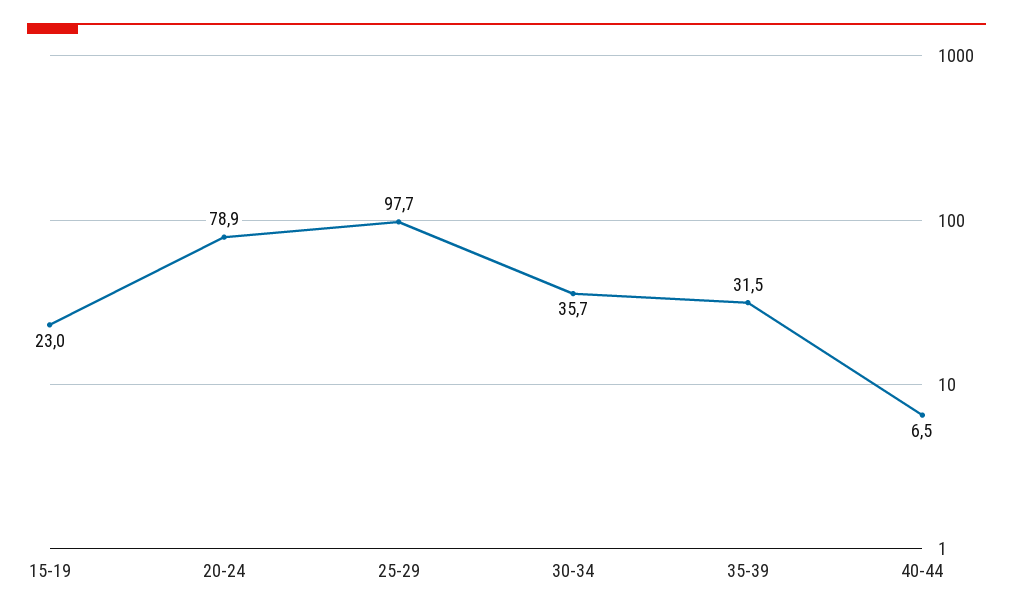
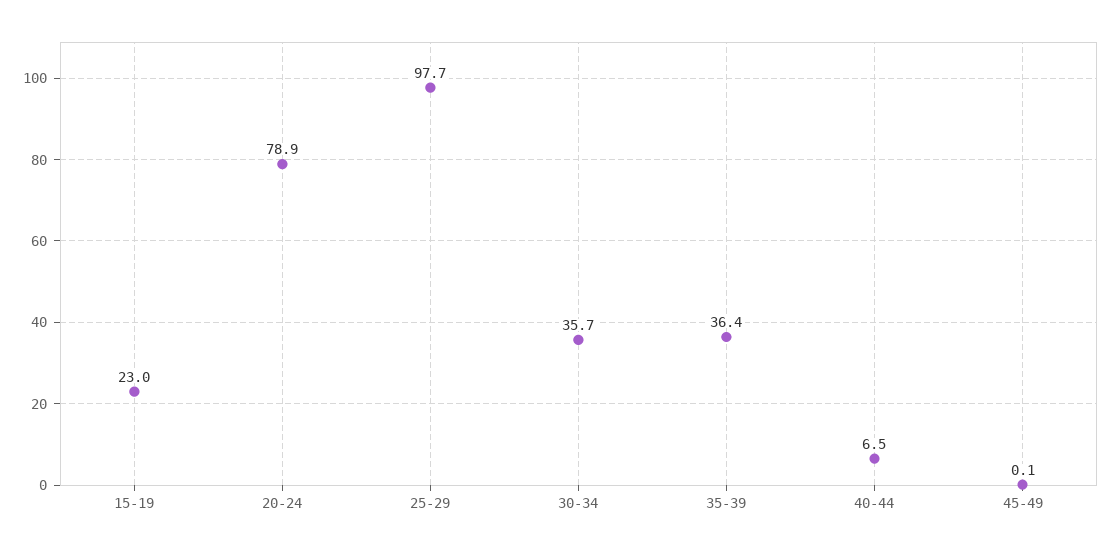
35-39: 31.5 -> 36.4
45-49: none -> 0.1

